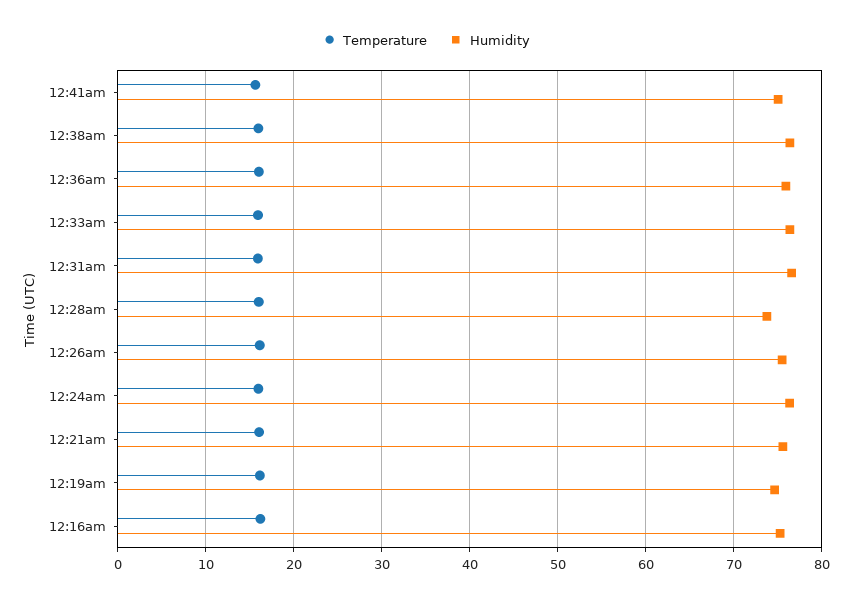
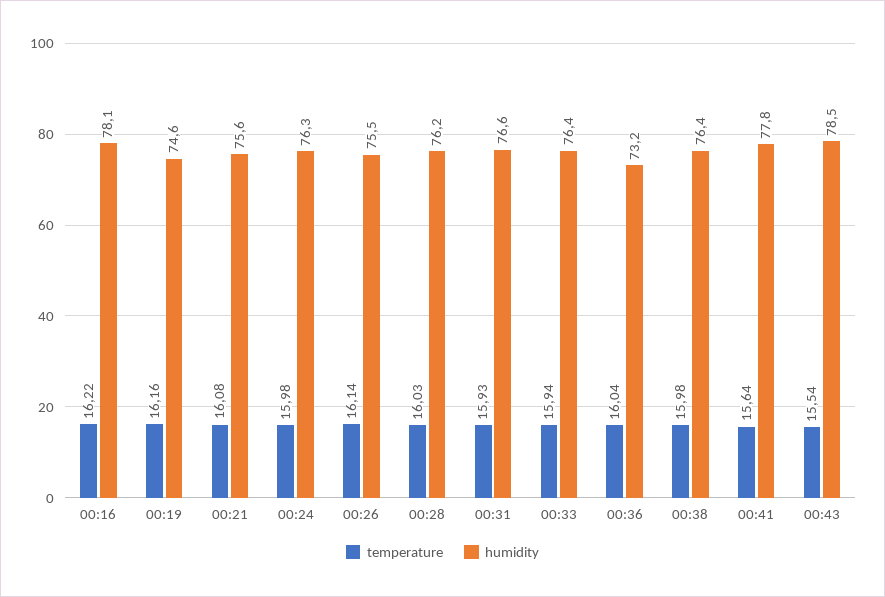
Humidity, 12:41am: 75 -> 77.8
Humidity, 12:36am: 76 -> 73.2
Humidity, 12:28am: 74 -> 76.2
Humidity, 12:16am: 75 -> 78.1
Temperature, 00:43: none -> 15.54
Humidity, 00:43: none -> 78.5

